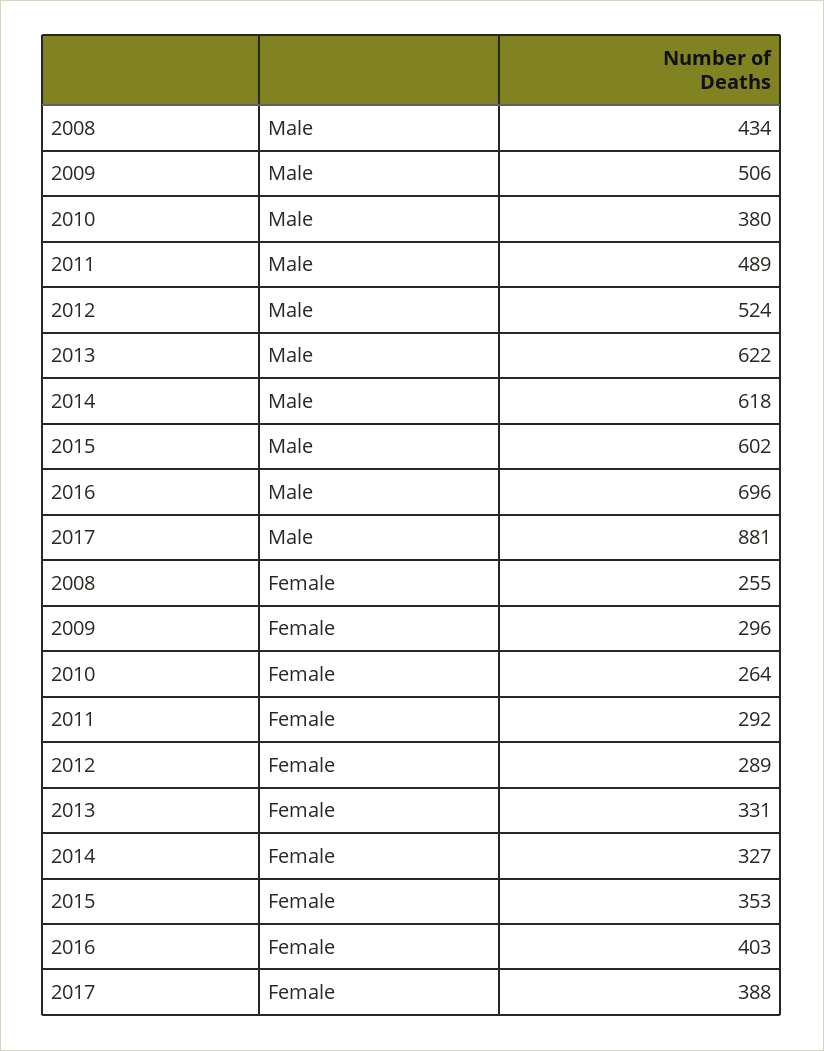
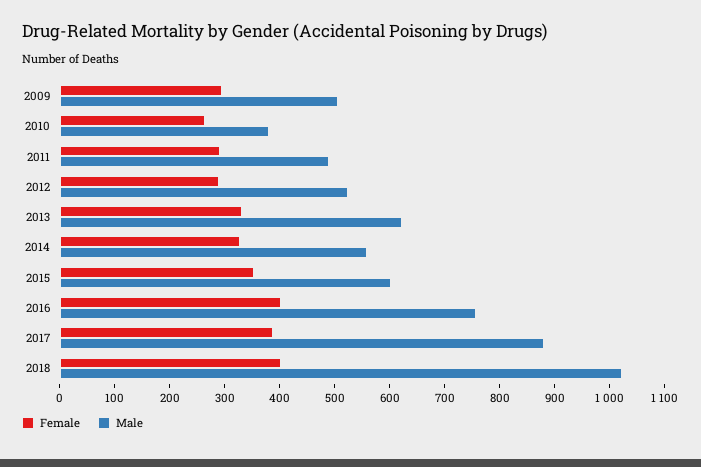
Male, 2008: 434 -> none
Male, 2014: 618 -> 560
Male, 2016: 696 -> 760
Female, 2008: 255 -> none
Female, 2018: none -> 400
Male, 2018: none -> 1020

